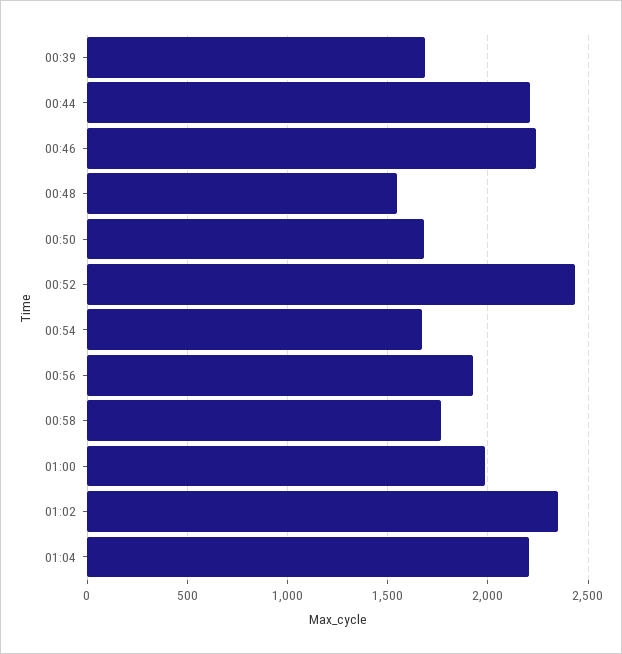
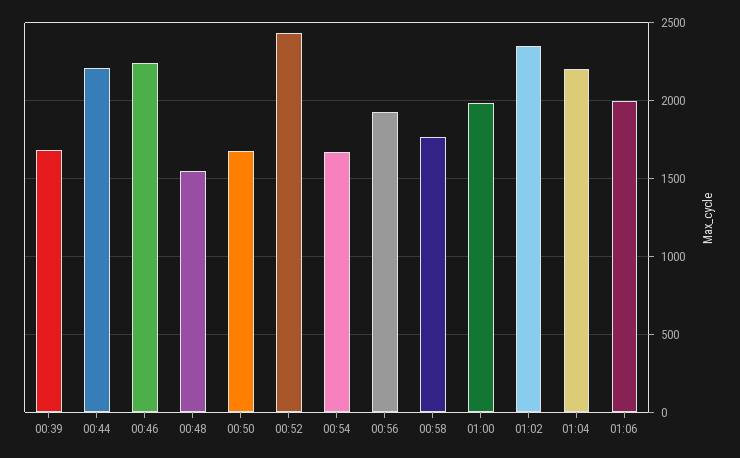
01:06: none -> 2000

